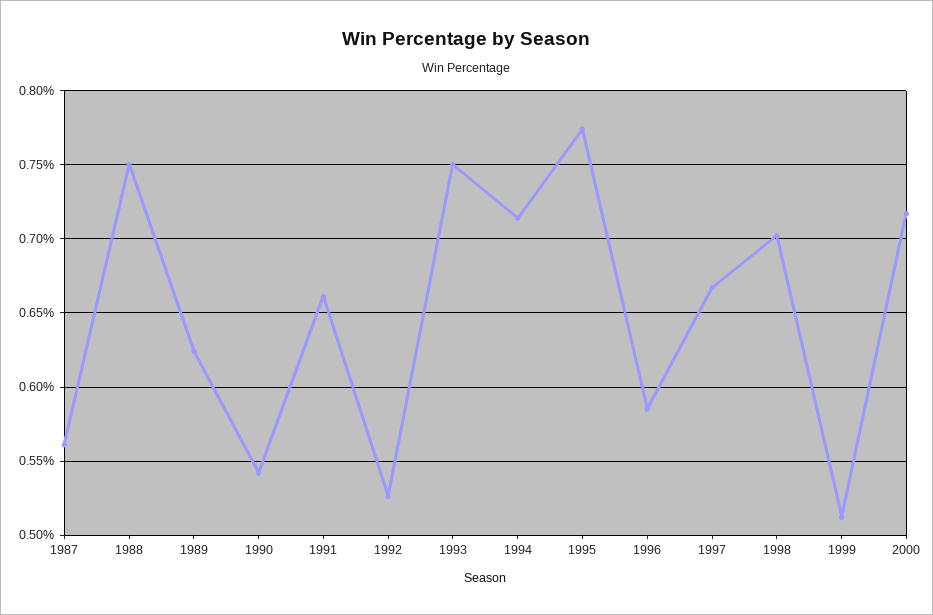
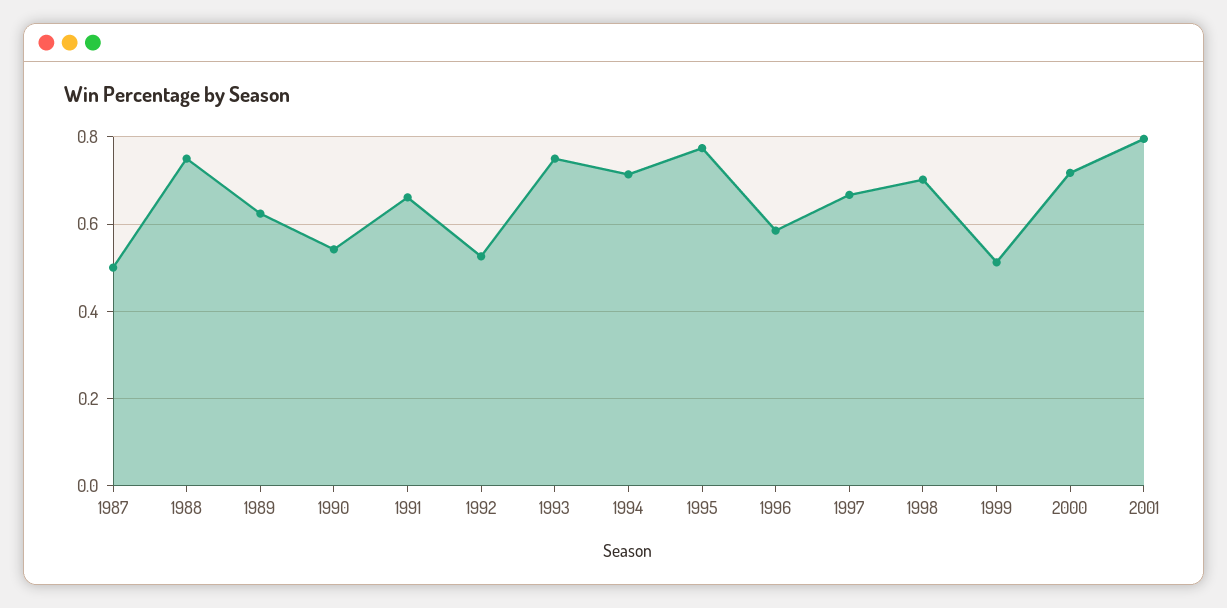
1987: 0.56 -> 0.5
2001: none -> 0.8

